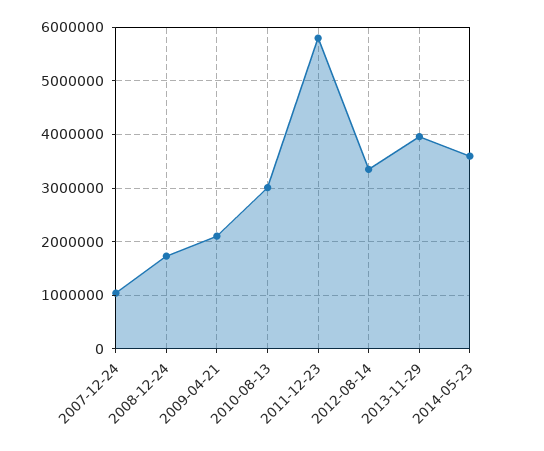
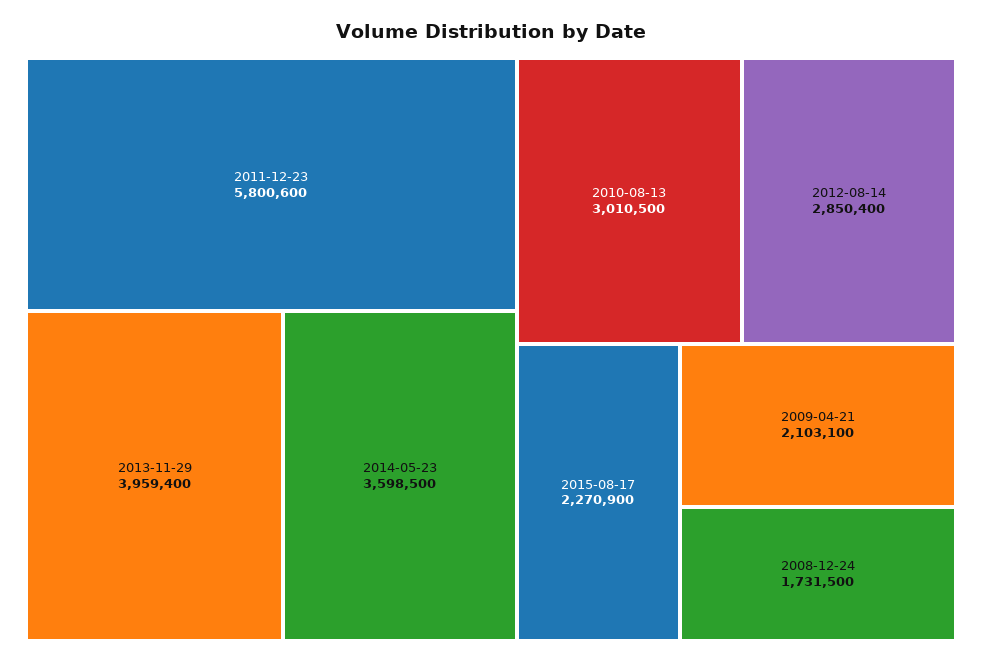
2007-12-24: 1000000 -> none
2012-08-14: 3400000 -> 2850400
2015-08-17: none -> 2270900

